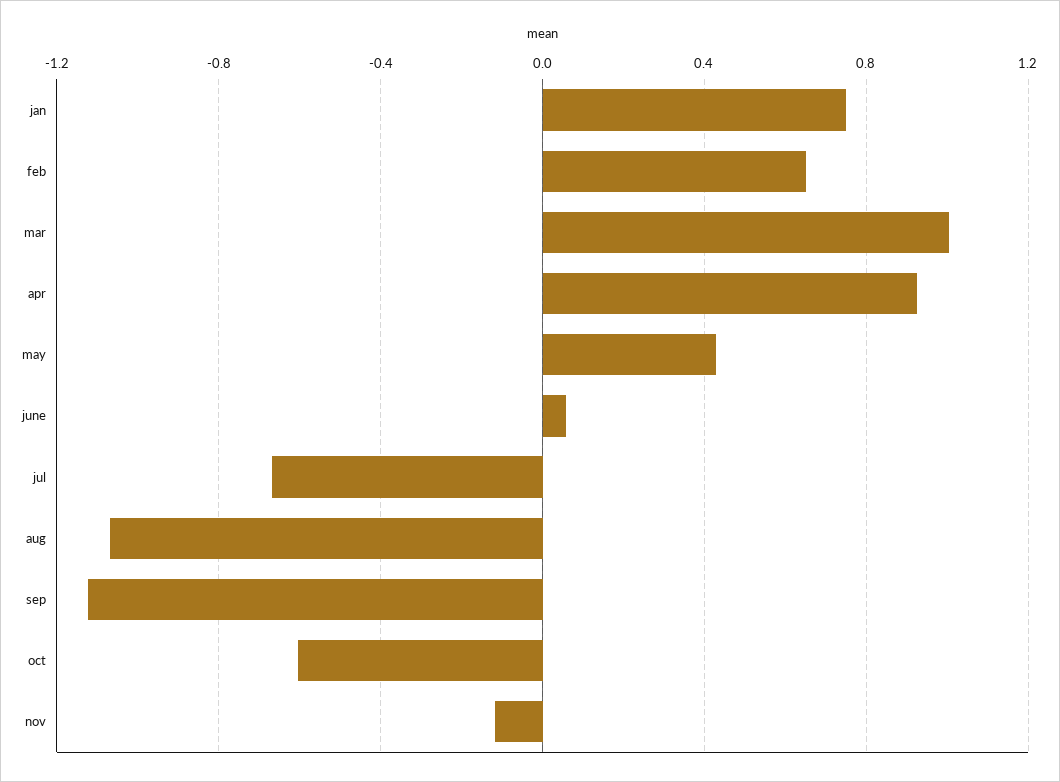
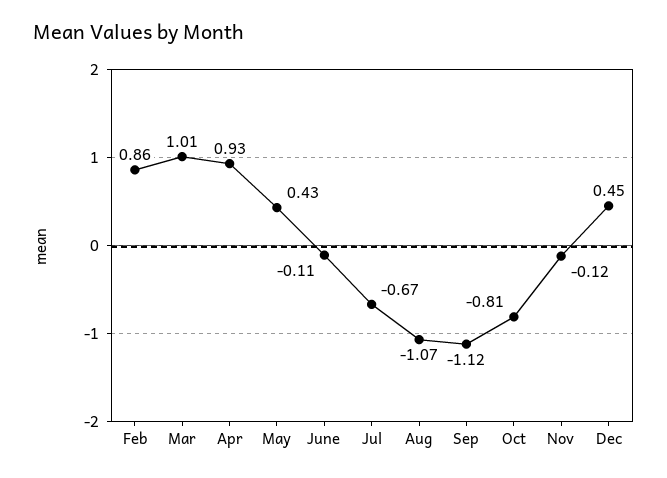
jan: 0.75 -> none
feb: 0.65 -> 0.86
june: 0.05 -> -0.11
oct: -0.6 -> -0.81
Dec: none -> 0.45

